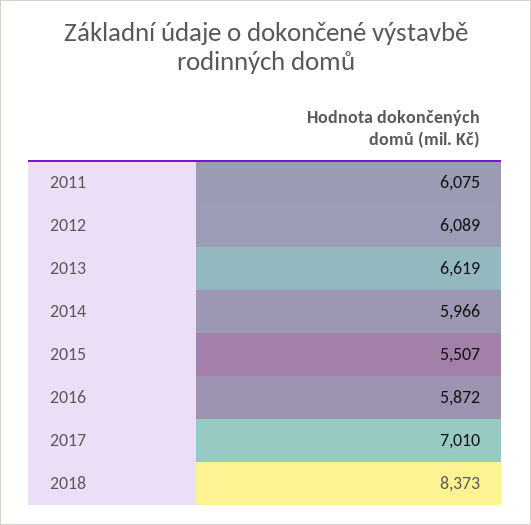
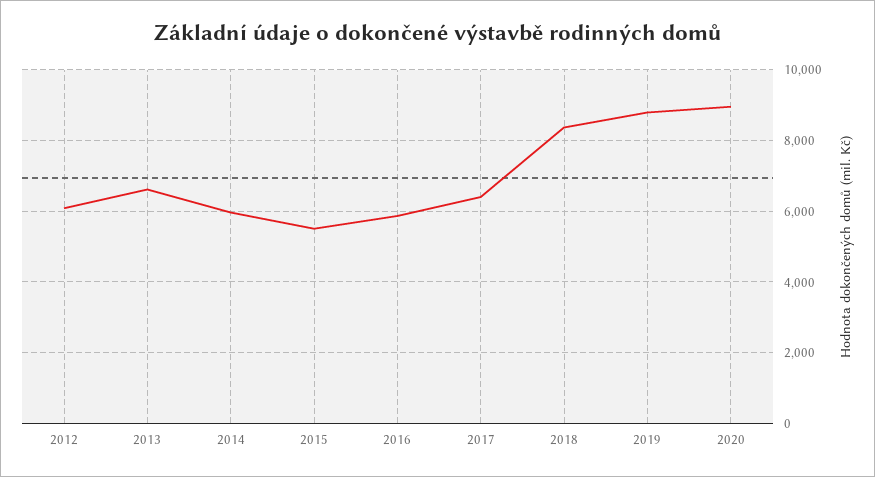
2011: 6075 -> none
2017: 7010 -> 6400
2019: none -> 8800
2020: none -> 9000

